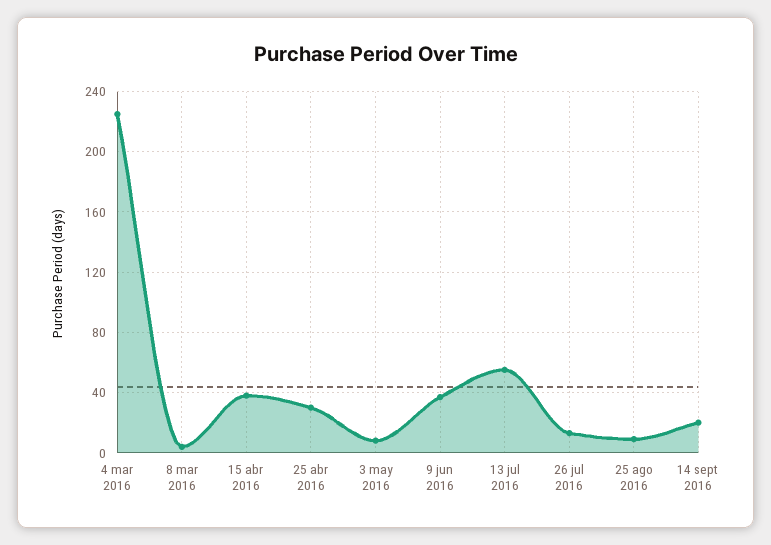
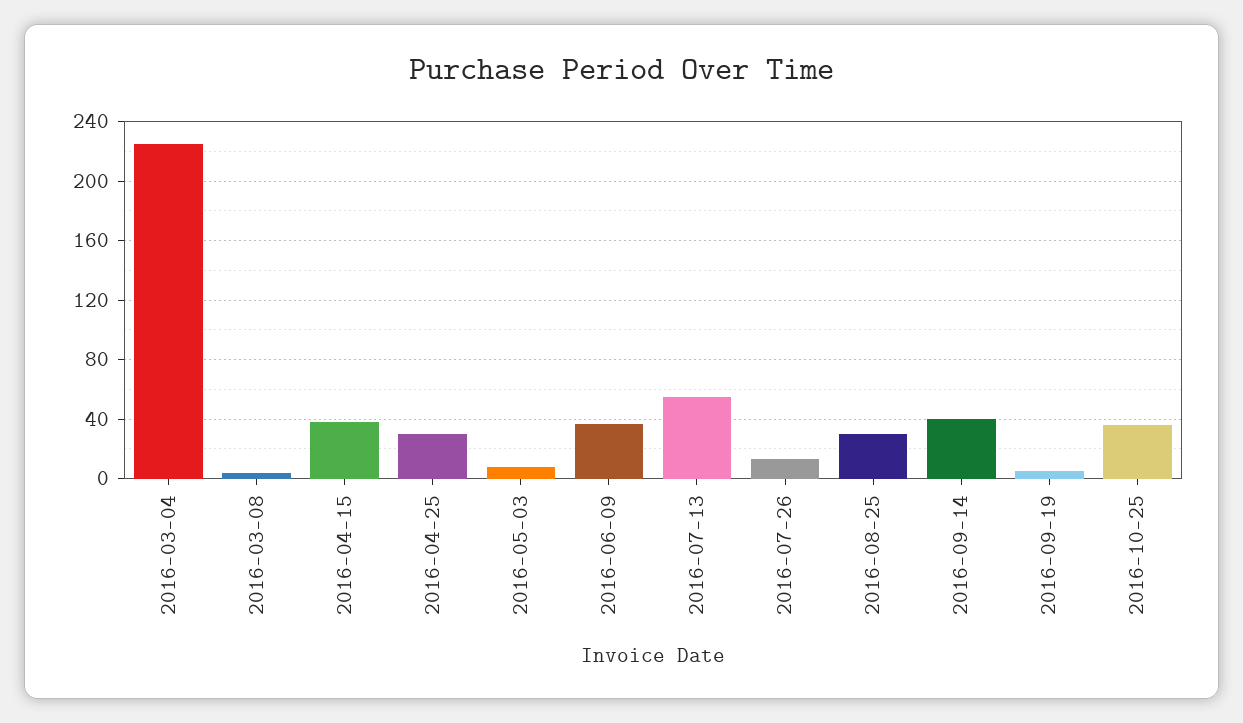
25 ago 2016: 10 -> 30
14 sept 2016: 20 -> 40
2016-09-19: none -> 5
2016-10-25: none -> 35

